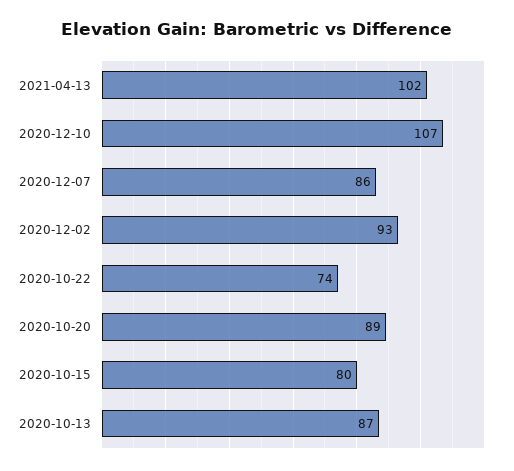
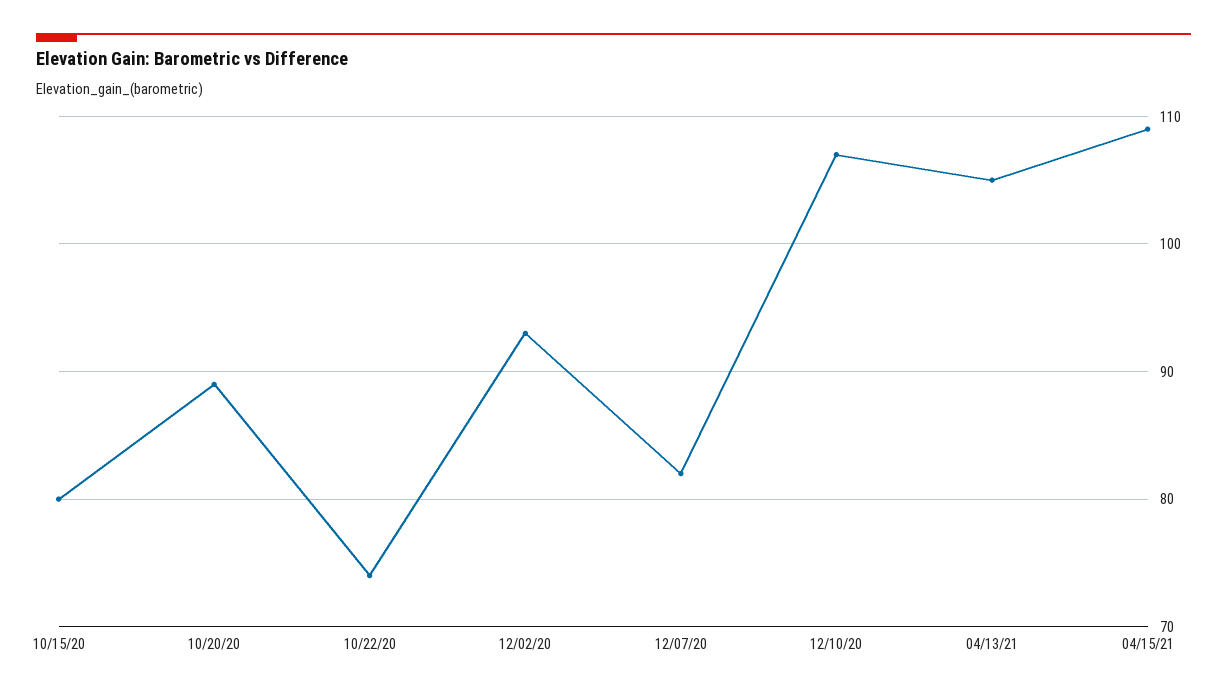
2021-04-13: 102 -> 105
2020-12-07: 86 -> 82
2020-10-13: 87 -> none
04/15/21: none -> 109

